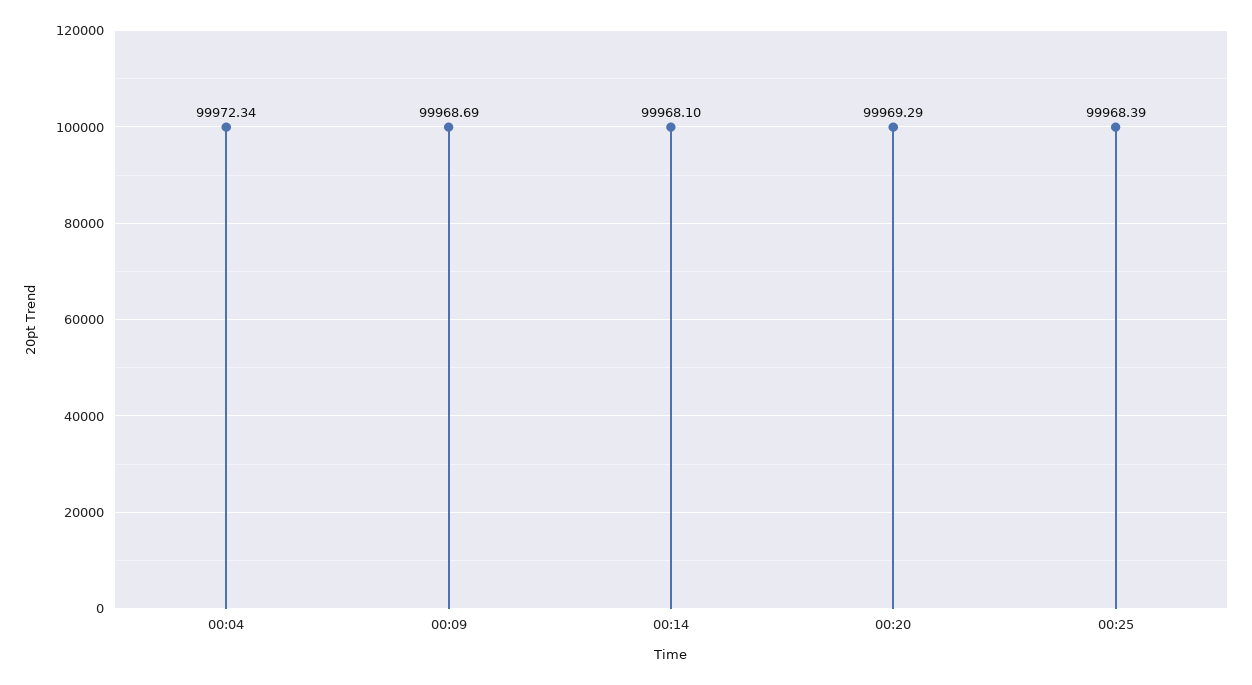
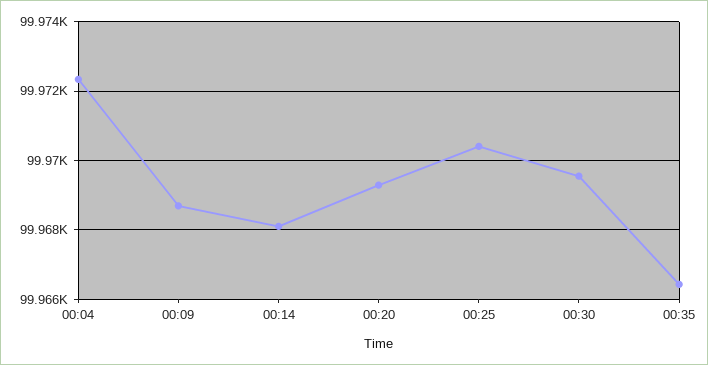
00:25: 99968.39 -> 99970.4
00:30: none -> 99969.6
00:35: none -> 99966.4

